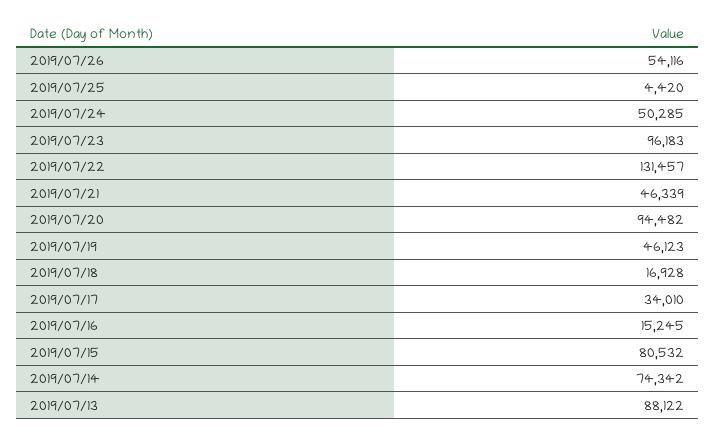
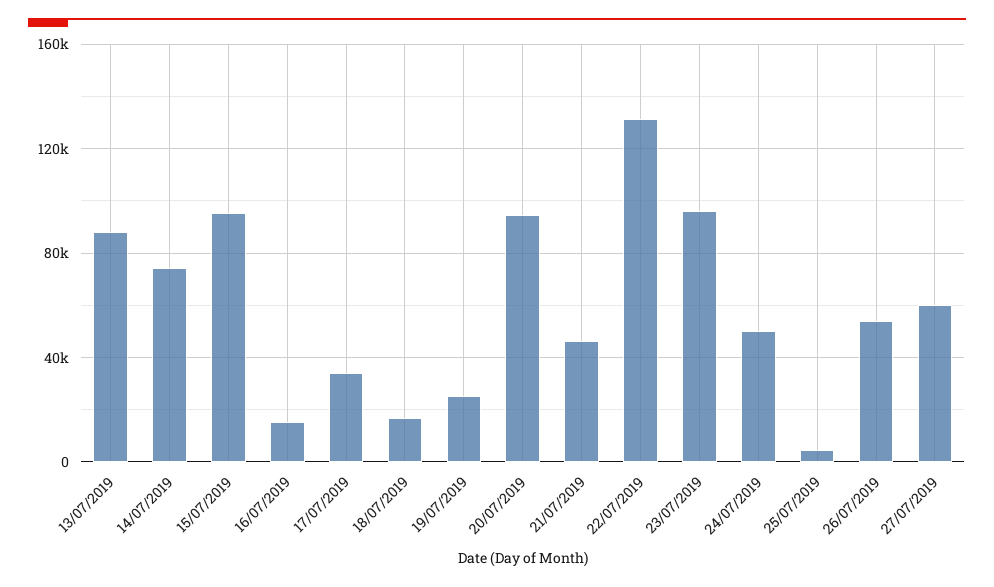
2019/07/19: 46123 -> 25000
2019/07/15: 80532 -> 95000
27/07/2019: none -> 60000

